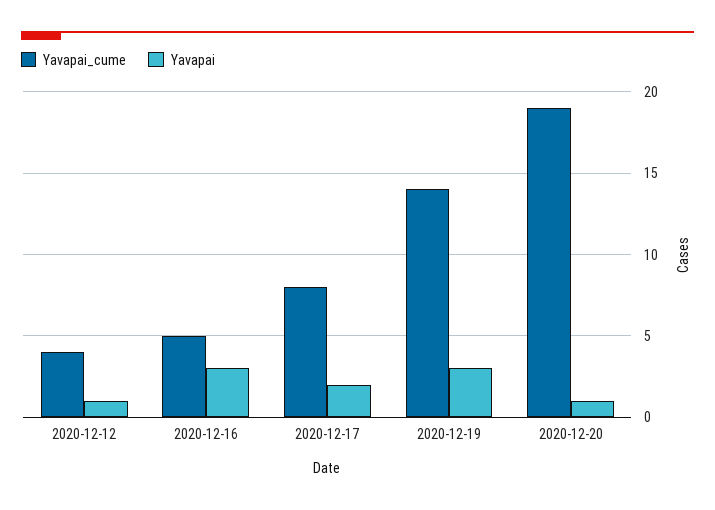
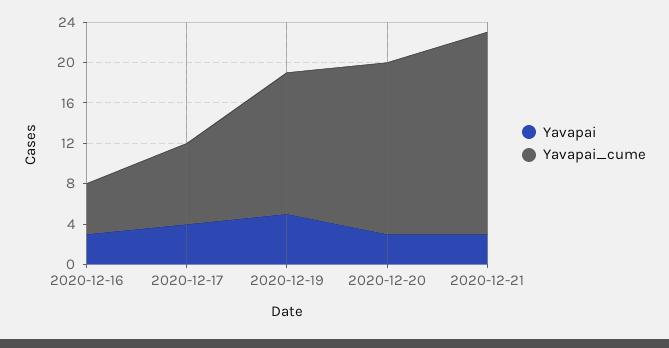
Yavapai_cume, 2020-12-12: 4 -> none
Yavapai, 2020-12-12: 1 -> none
Yavapai, 2020-12-17: 2 -> 4
Yavapai, 2020-12-19: 3 -> 5
Yavapai_cume, 2020-12-20: 19 -> 17
Yavapai, 2020-12-20: 1 -> 3
Yavapai, 2020-12-21: none -> 3
Yavapai_cume, 2020-12-21: none -> 20

